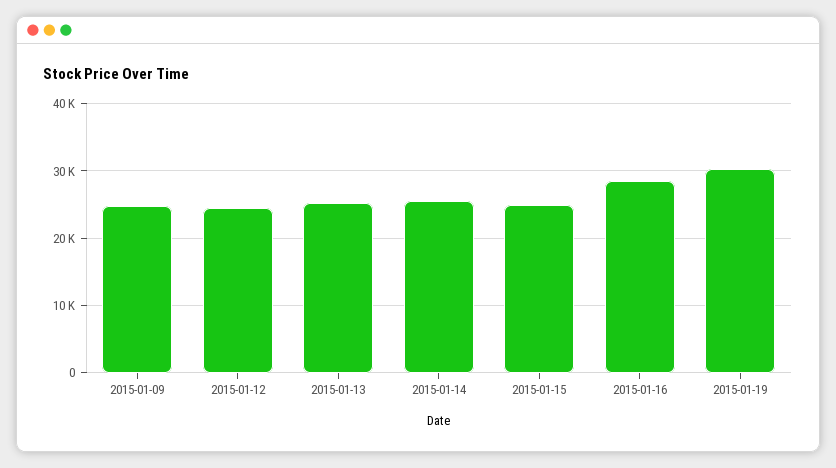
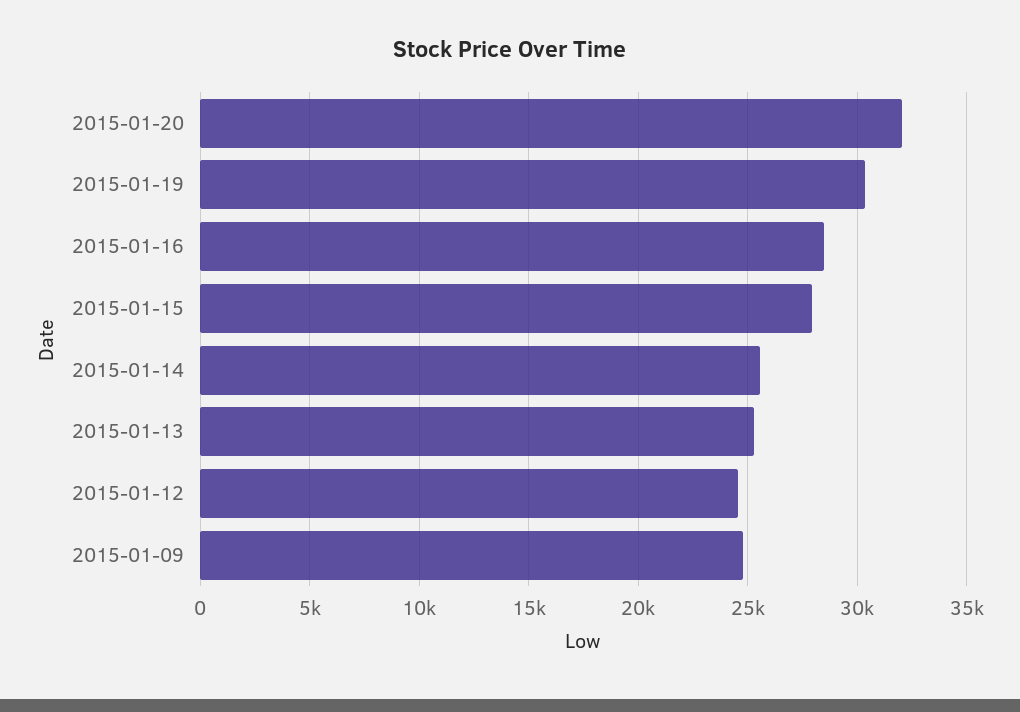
2015-01-15: 25000 -> 28000
2015-01-20: none -> 32000

